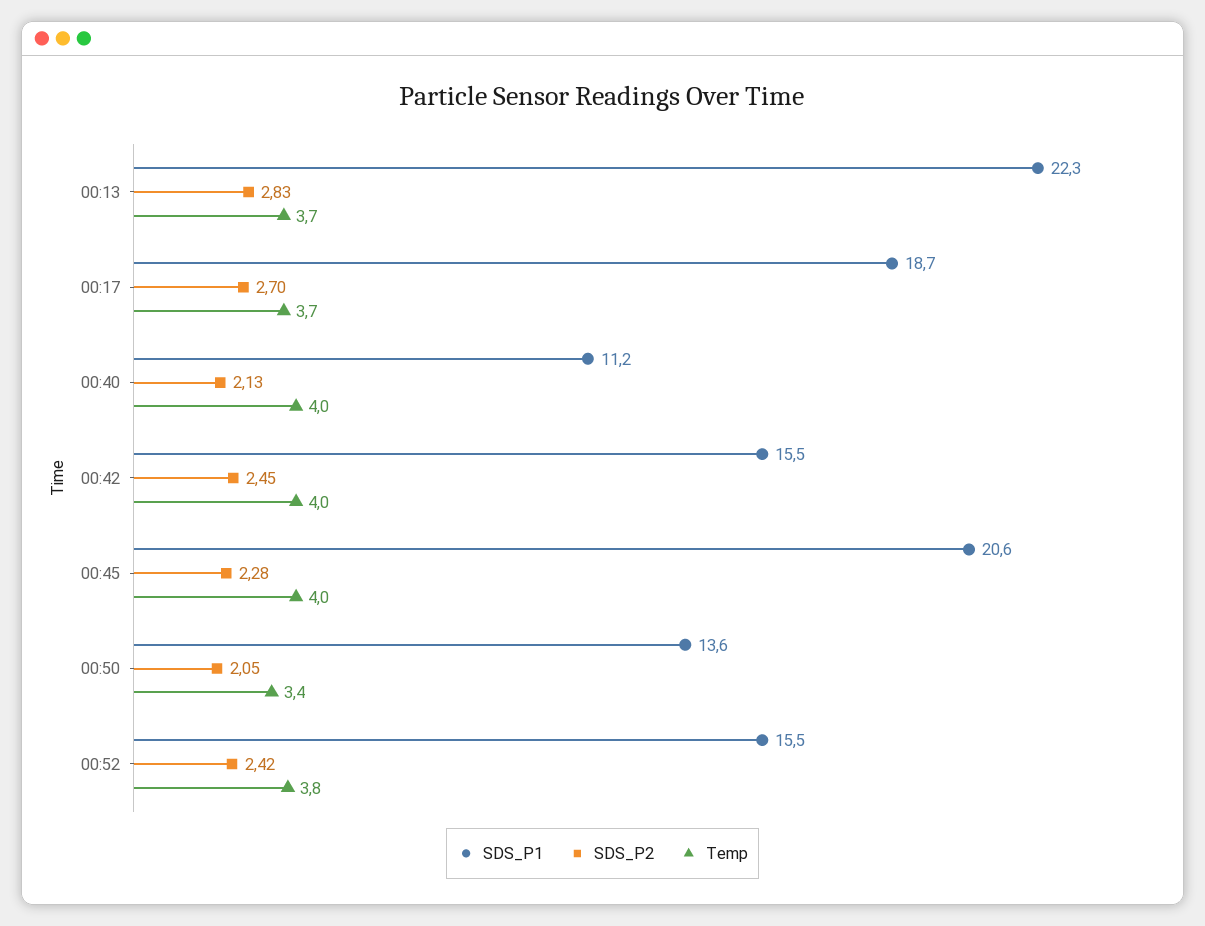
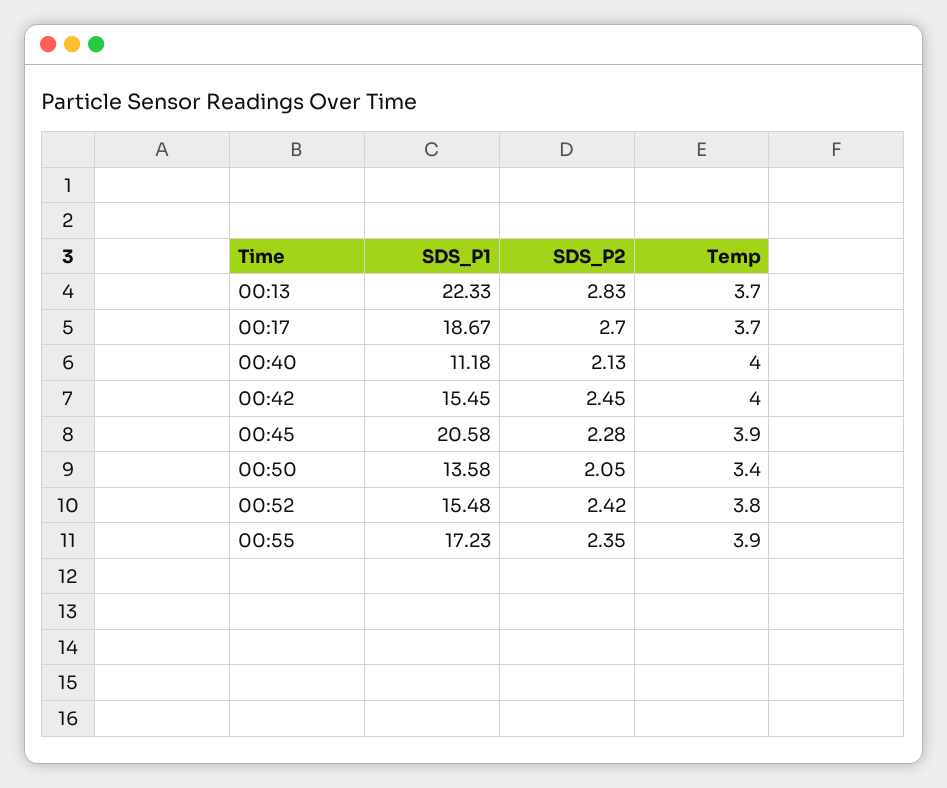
Temp, 00:45: 4 -> 3.9
SDS_P1, 00:55: none -> 17.23
SDS_P2, 00:55: none -> 2.35
Temp, 00:55: none -> 3.9

